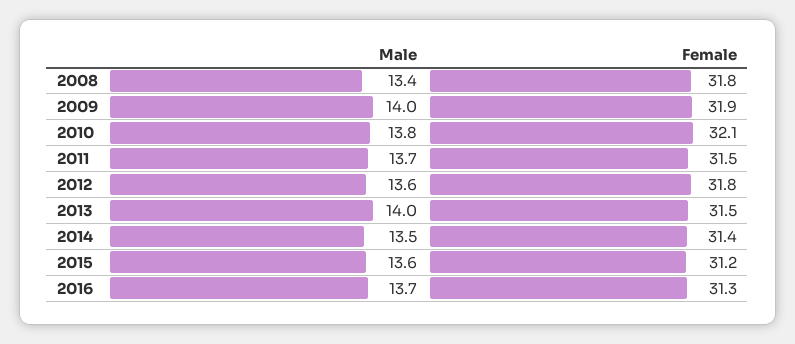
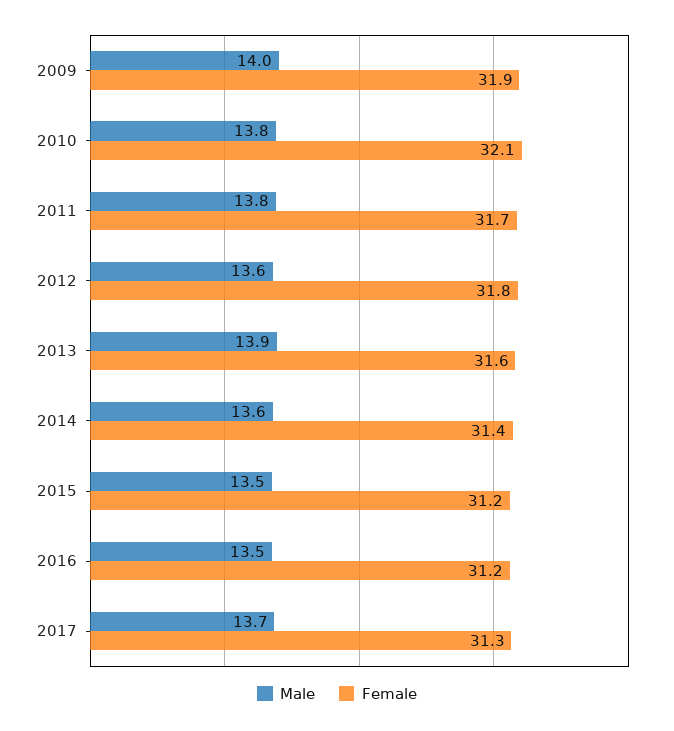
Male, 2008: 13.4 -> none
Female, 2008: 31.8 -> none
Male, 2011: 13.7 -> 13.8
Female, 2011: 31.5 -> 31.7
Male, 2013: 14 -> 13.9
Female, 2013: 31.5 -> 31.6
Male, 2014: 13.5 -> 13.6
Male, 2015: 13.6 -> 13.5
Male, 2016: 13.7 -> 13.5
Female, 2016: 31.3 -> 31.2
Male, 2017: none -> 13.7
Female, 2017: none -> 31.3

